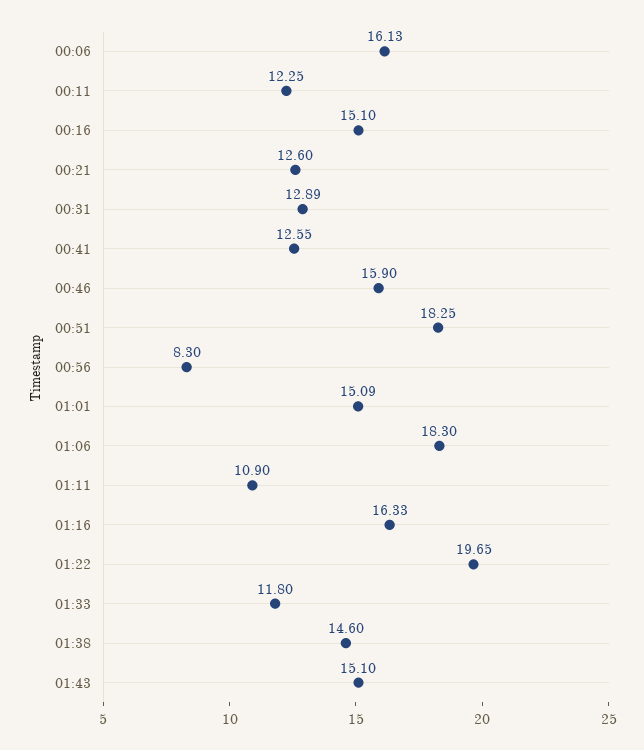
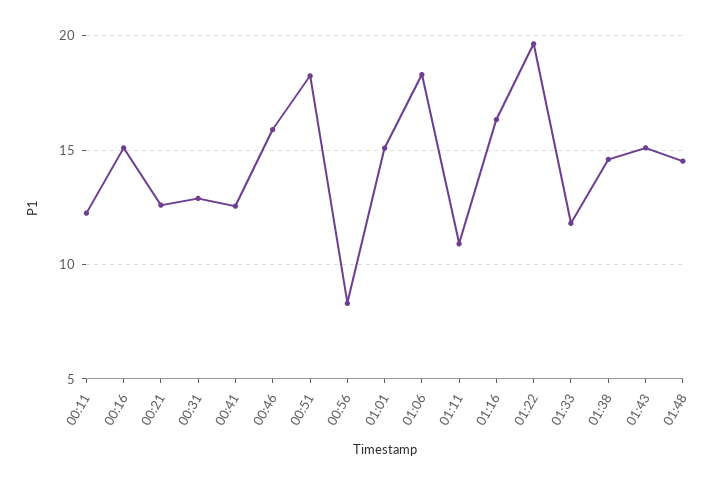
00:06: 16.13 -> none
01:48: none -> 14.5

